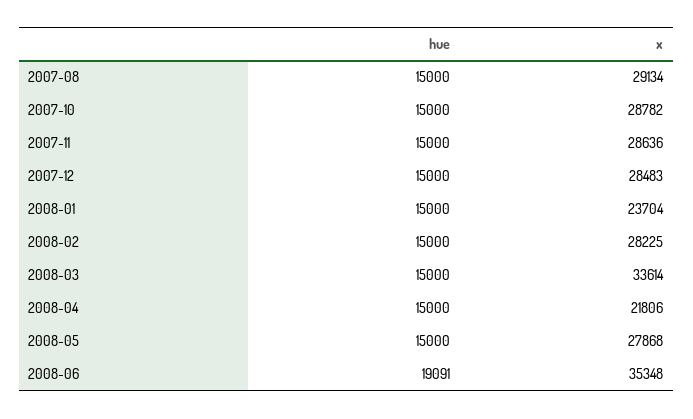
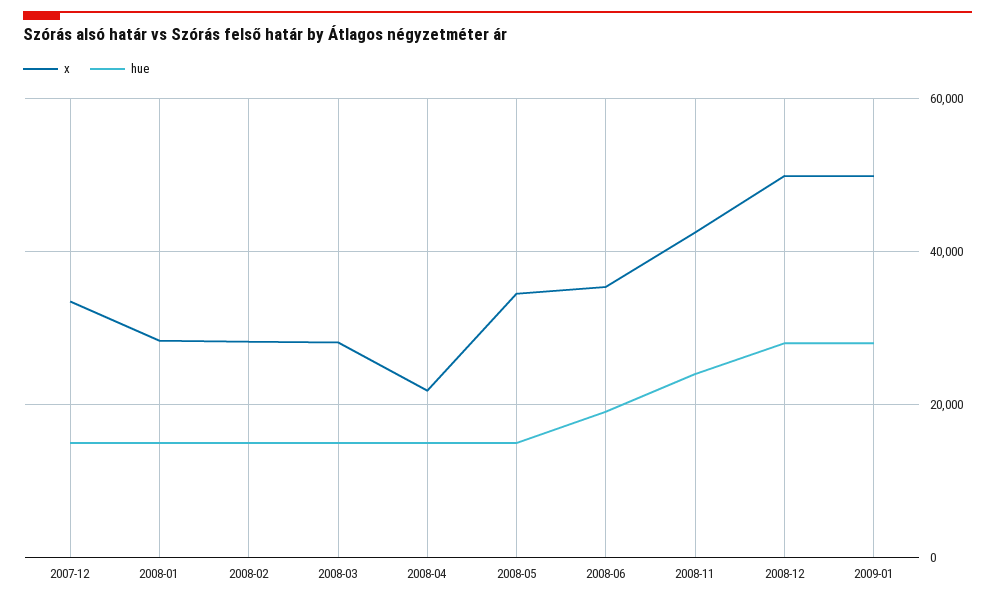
hue, 2007-08: 15000 -> none
x, 2007-08: 29134 -> none
hue, 2007-10: 15000 -> none
x, 2007-10: 28782 -> none
hue, 2007-11: 15000 -> none
x, 2007-11: 28636 -> none
x, 2007-12: 28483 -> 34000
x, 2008-01: 23704 -> 28000
x, 2008-03: 33614 -> 28000
x, 2008-05: 27868 -> 34000
x, 2008-11: none -> 42000
hue, 2008-11: none -> 24000
x, 2008-12: none -> 50000
hue, 2008-12: none -> 28000
x, 2009-01: none -> 50000
hue, 2009-01: none -> 28000

